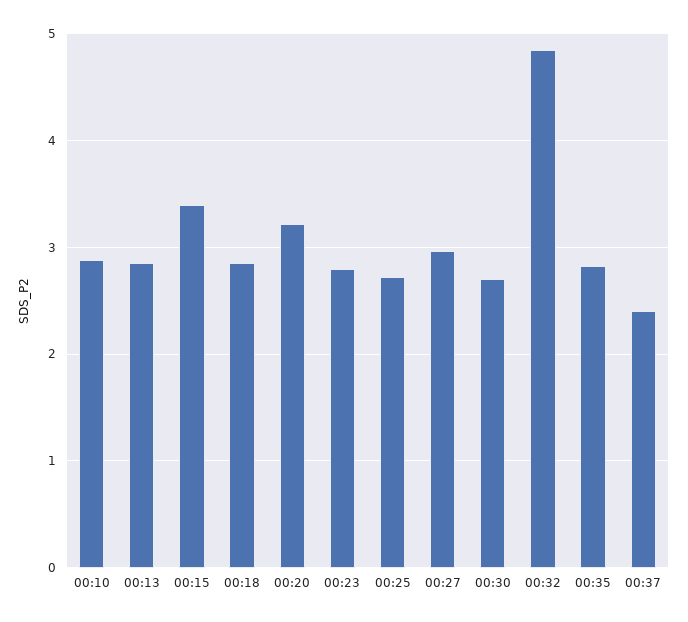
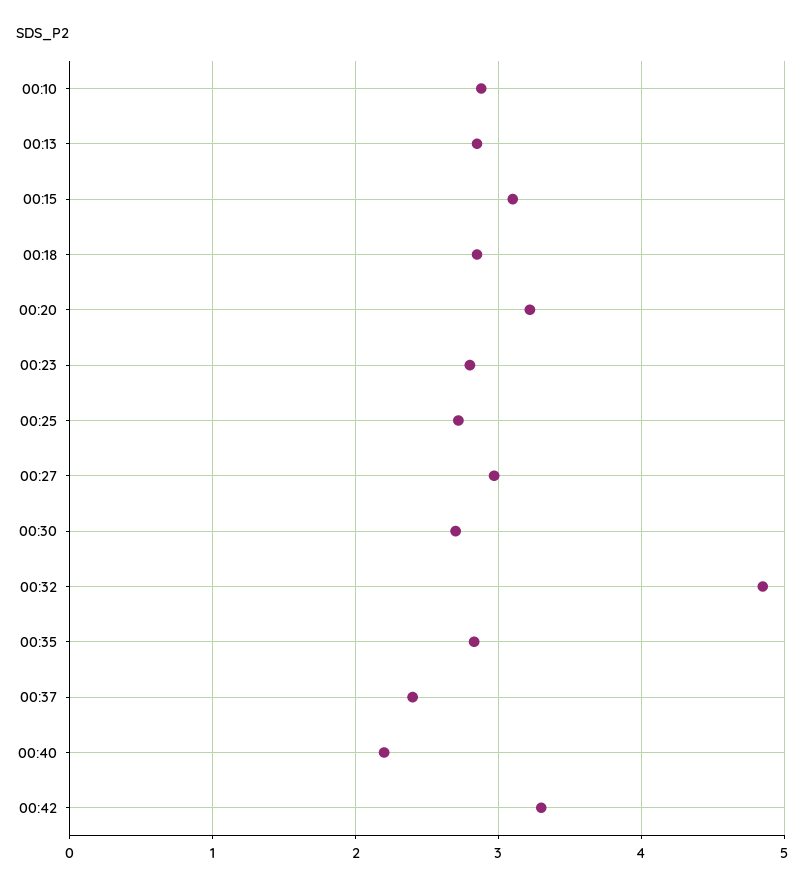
00:15: 3.4 -> 3.1
00:40: none -> 2.2
00:42: none -> 3.3

